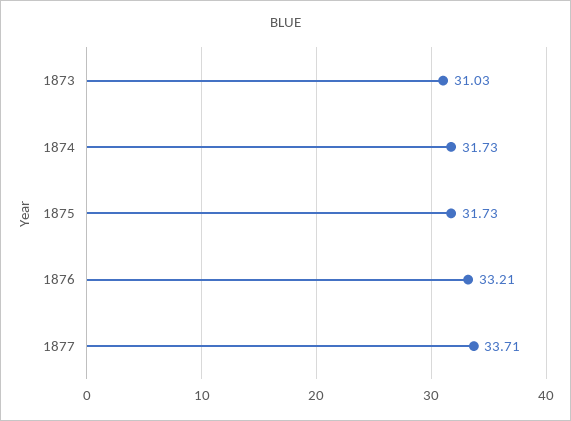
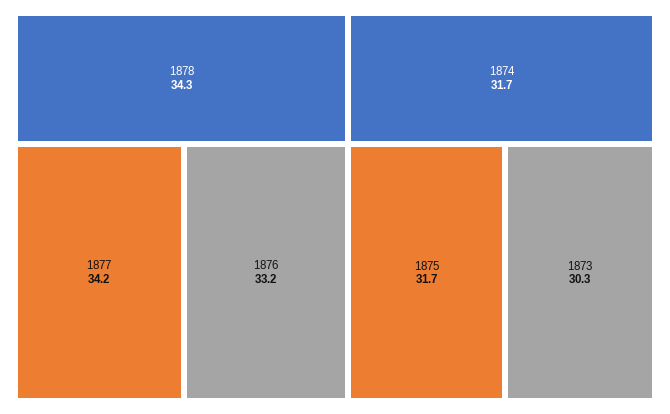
1873: 31.03 -> 30.3
1877: 33.71 -> 34.2
1878: none -> 34.3

